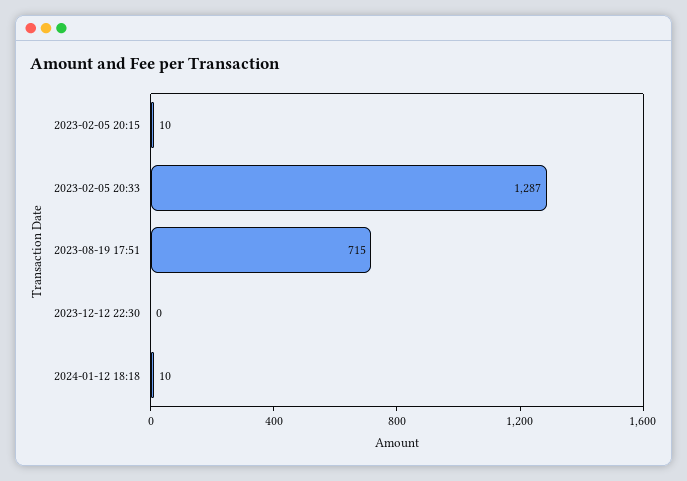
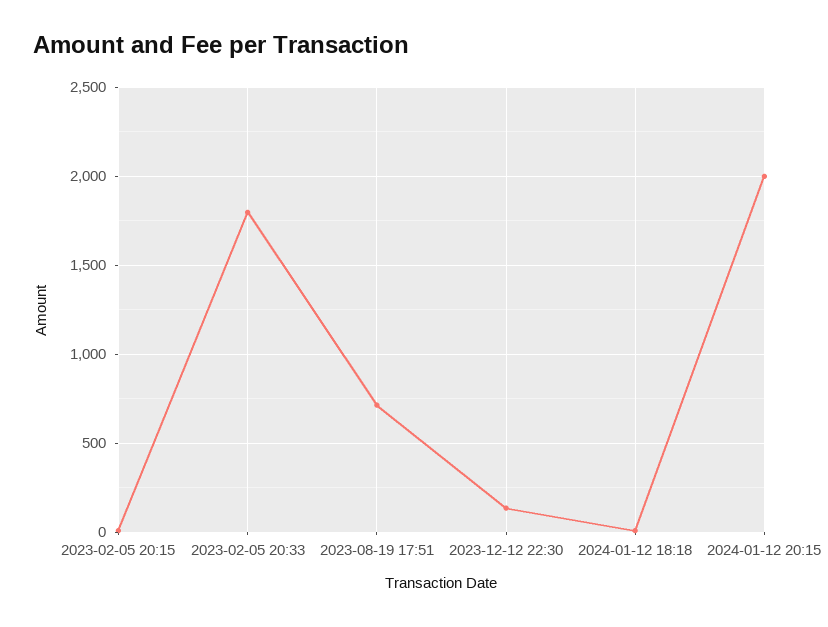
2023-02-05 20:33: 1287 -> 1800
2023-12-12 22:30: 0 -> 150
2024-01-12 20:15: none -> 2000

